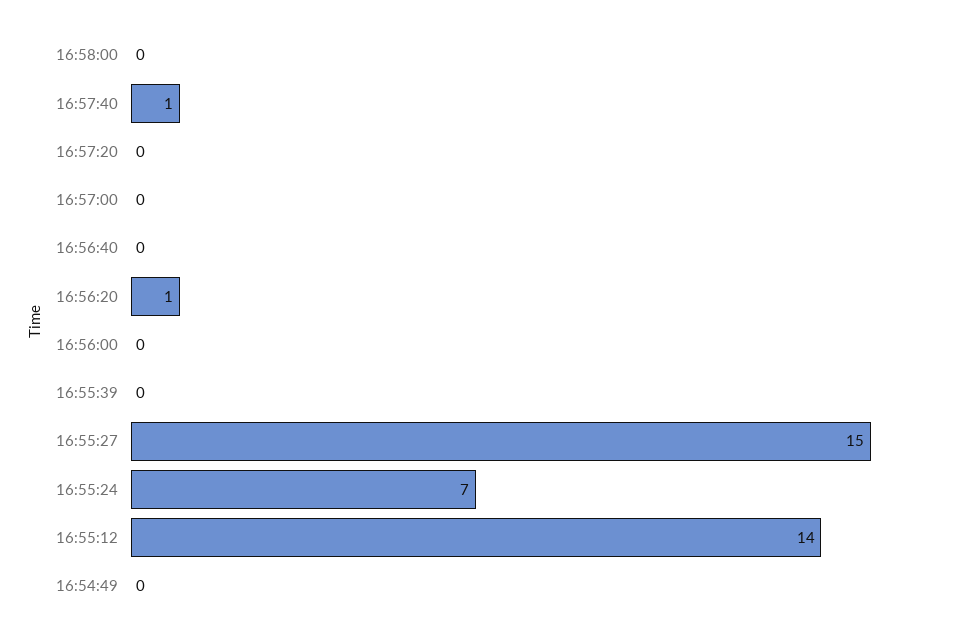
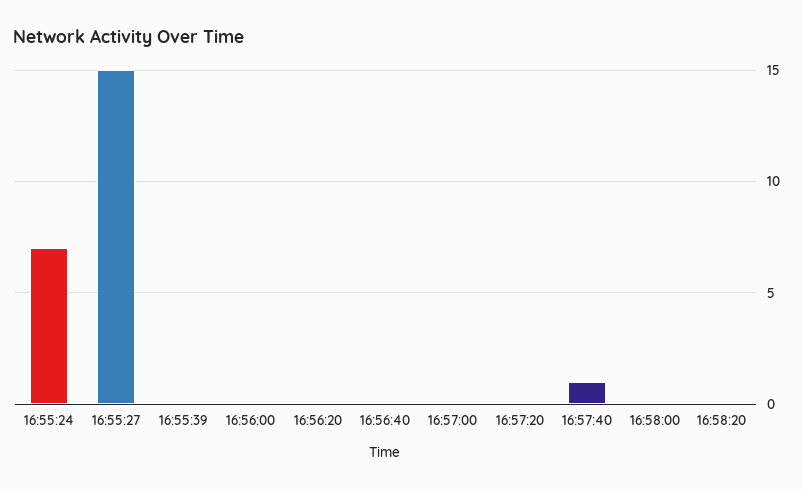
16:56:20: 1 -> 0
16:55:12: 14 -> none
16:54:49: 0 -> none
16:58:20: none -> 0

